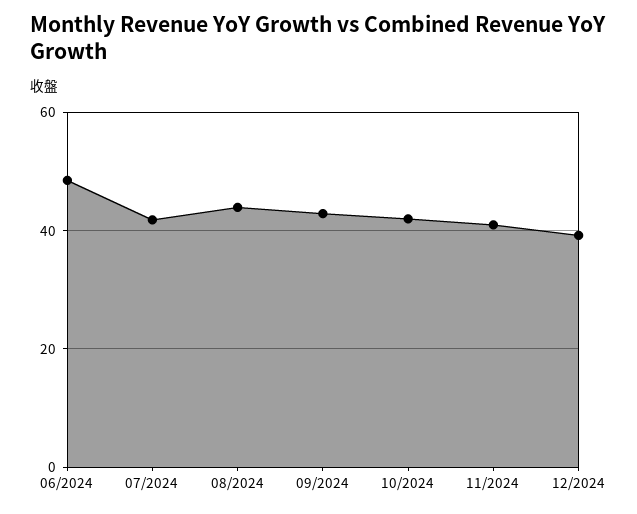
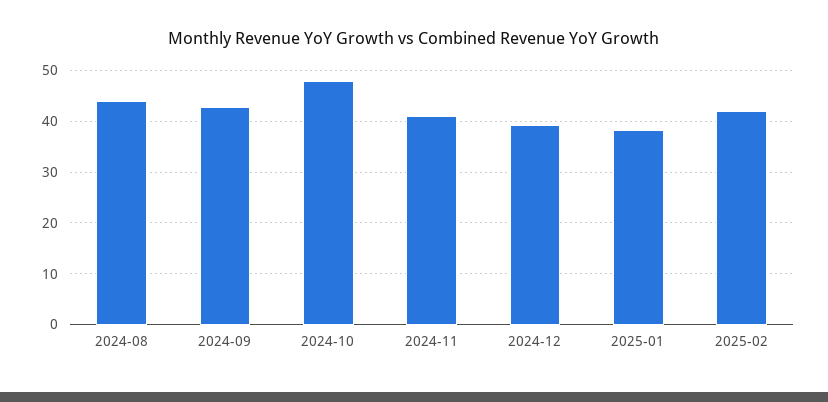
06/2024: 48 -> none
07/2024: 42 -> none
10/2024: 42 -> 48
2025-01: none -> 38
2025-02: none -> 42

